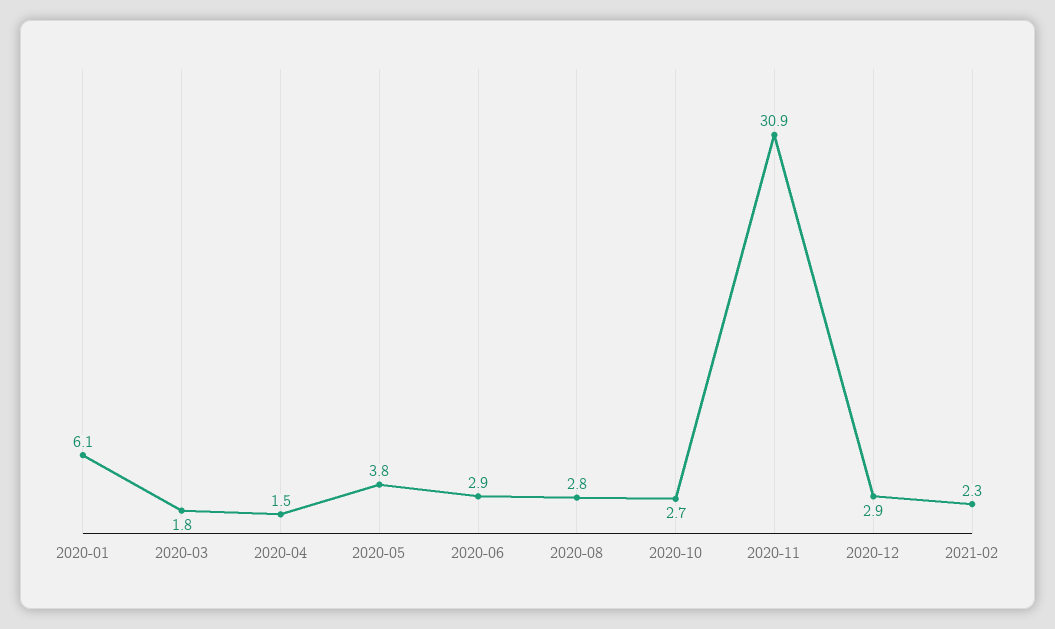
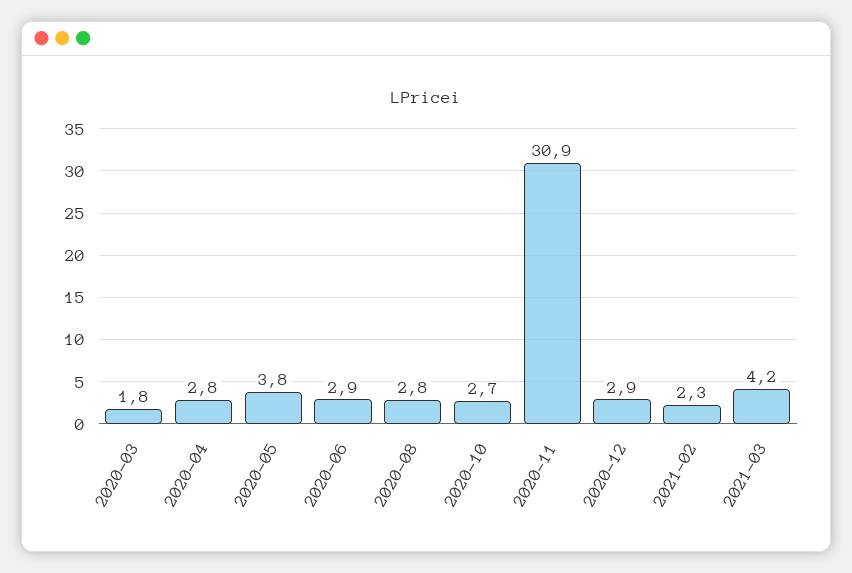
2020-01: 6.1 -> none
2020-04: 1.5 -> 2.8
2021-03: none -> 4.2

